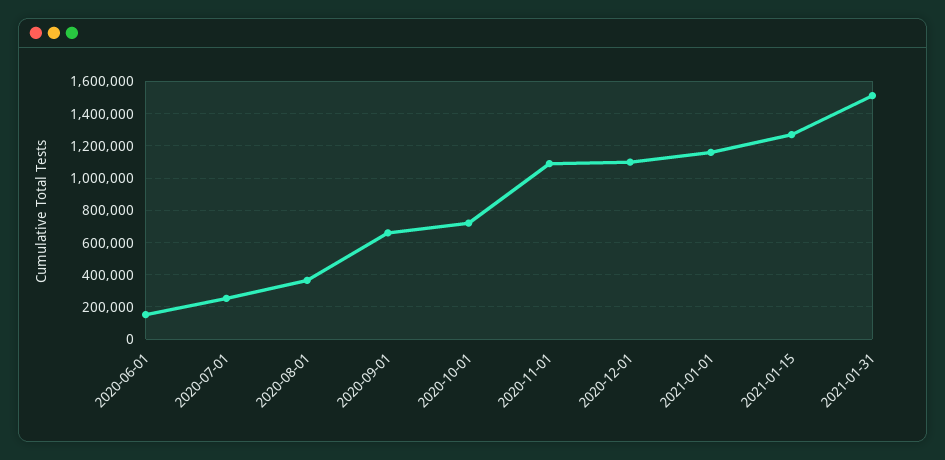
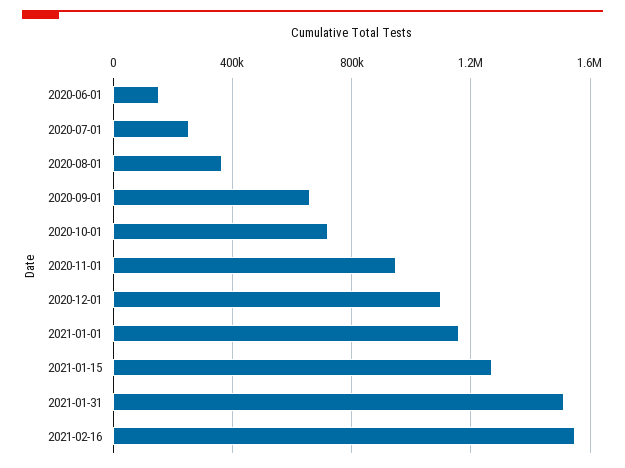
2020-11-01: 1100000 -> 950000
2021-02-16: none -> 1550000

